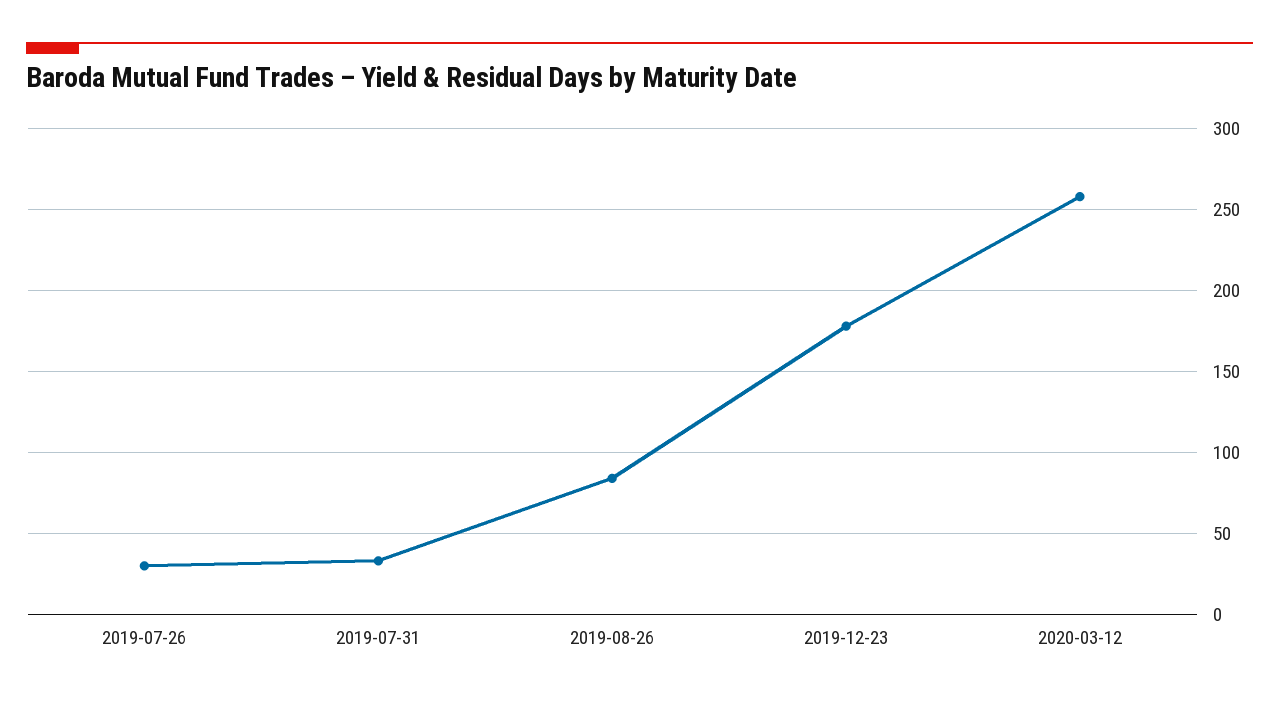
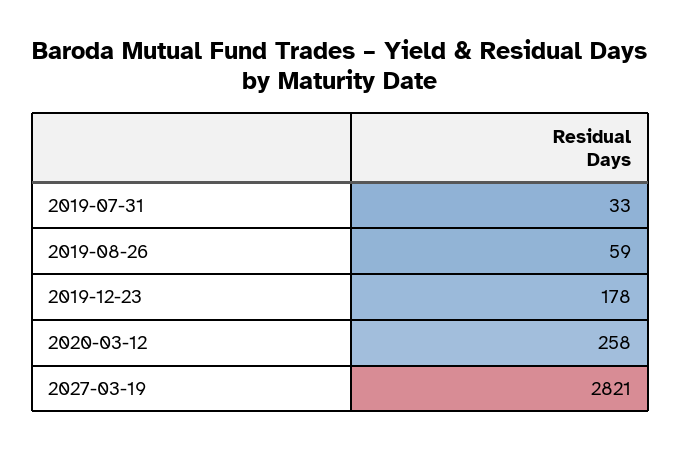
2019-07-26: 30 -> none
2019-08-26: 85 -> 59
2027-03-19: none -> 2821

